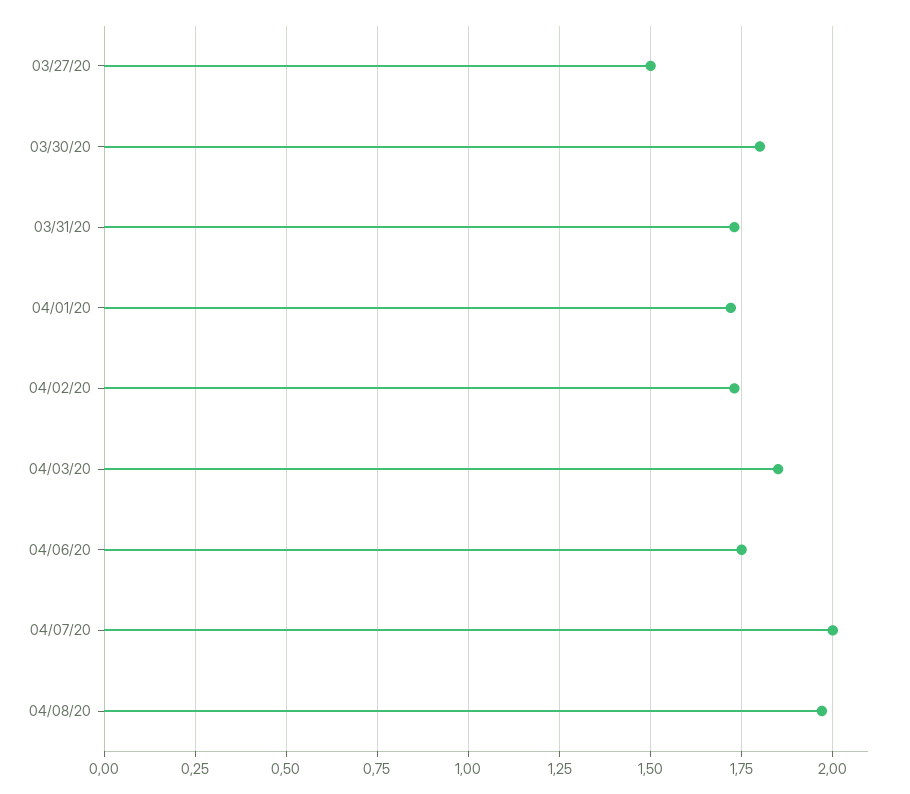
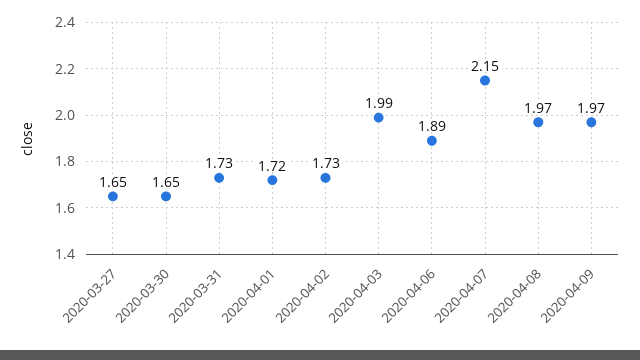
03/27/20: 1.5 -> 1.65
03/30/20: 1.8 -> 1.65
04/03/20: 1.85 -> 1.99
04/06/20: 1.75 -> 1.89
04/07/20: 2 -> 2.15
2020-04-09: none -> 1.97

